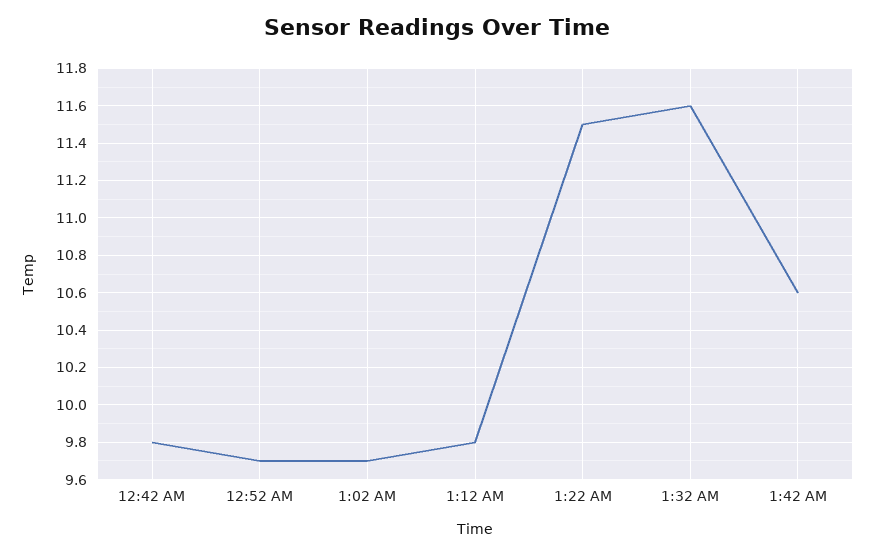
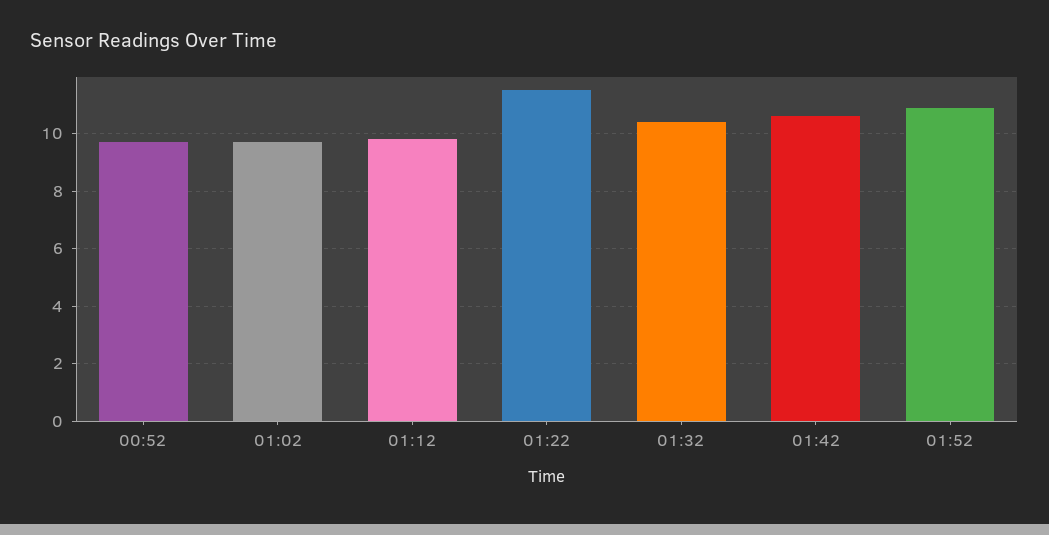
12:42 AM: 9.8 -> none
1:32 AM: 11.6 -> 10.5
01:52: none -> 11

